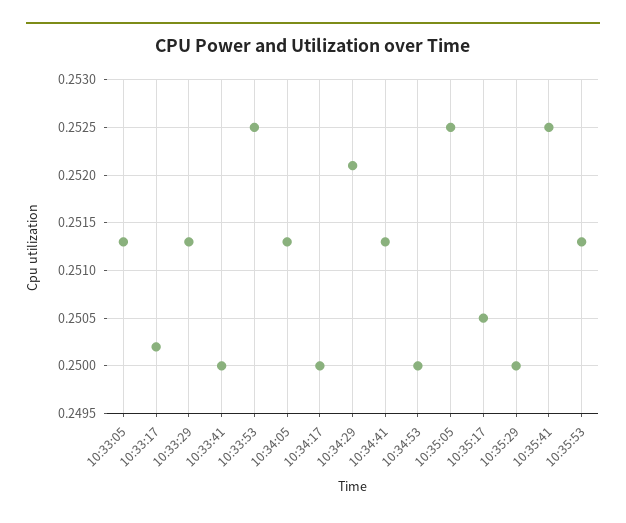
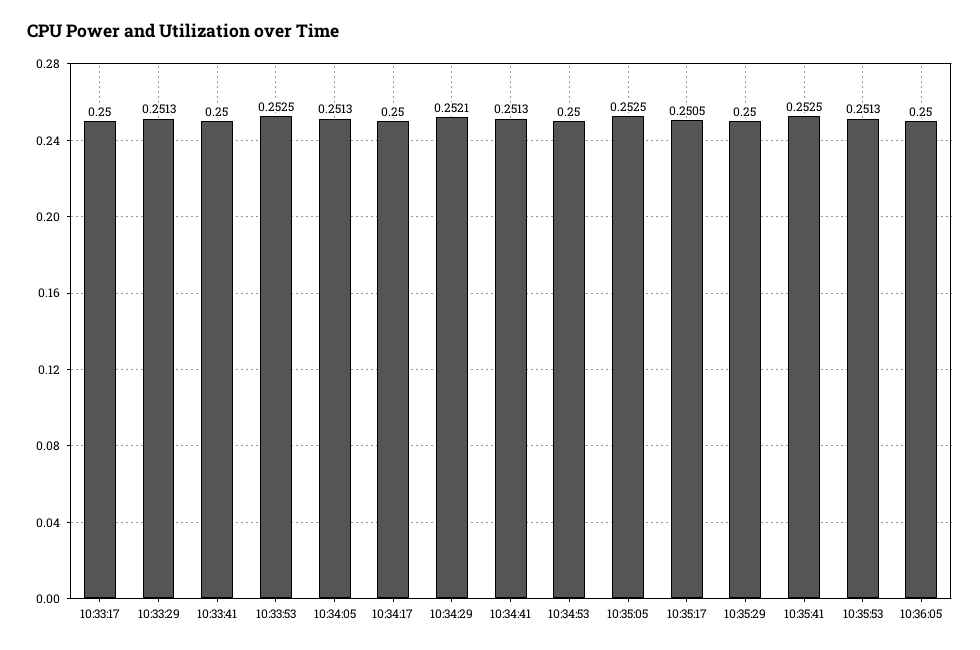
10:33:05: 0.2513 -> none
10:33:17: 0.2502 -> 0.25
10:36:05: none -> 0.25

